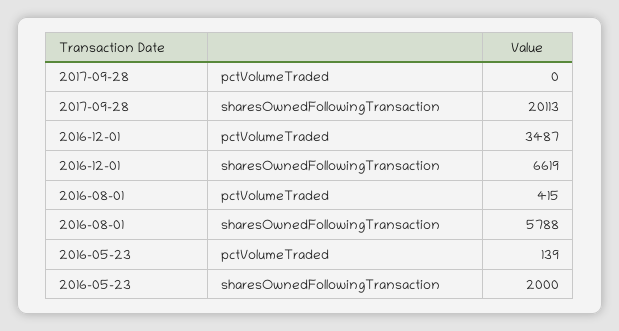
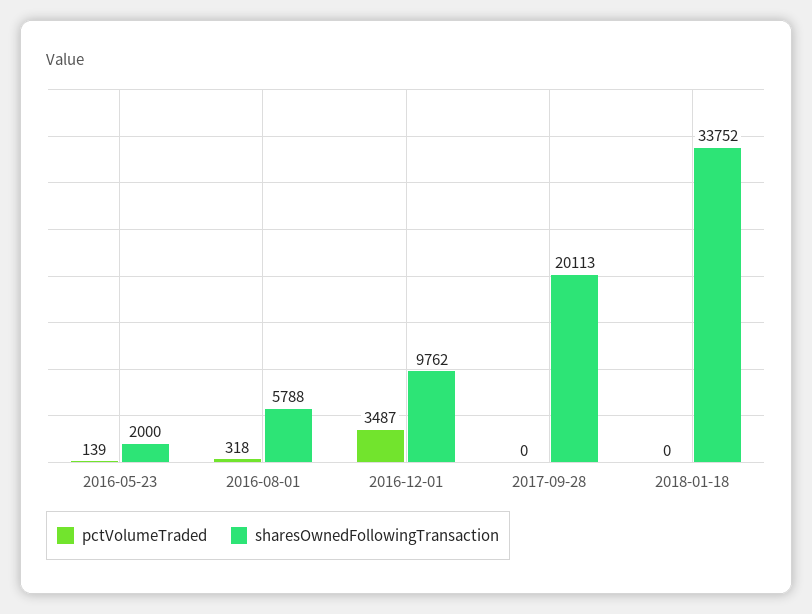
sharesOwnedFollowingTransaction, 2016-12-01: 6619 -> 9762
pctVolumeTraded, 2016-08-01: 415 -> 318
pctVolumeTraded, 2018-01-18: none -> 0
sharesOwnedFollowingTransaction, 2018-01-18: none -> 33752

